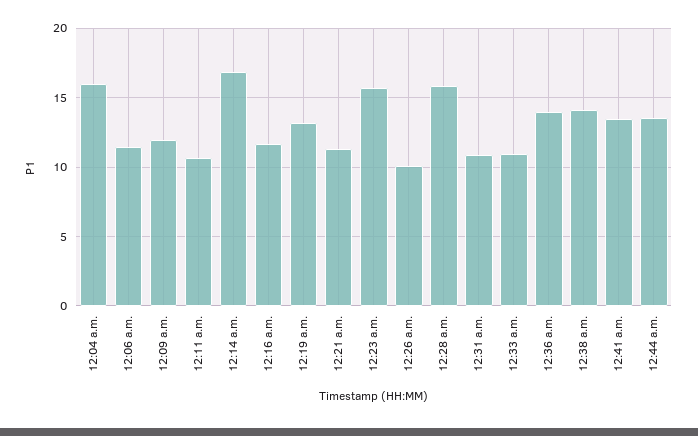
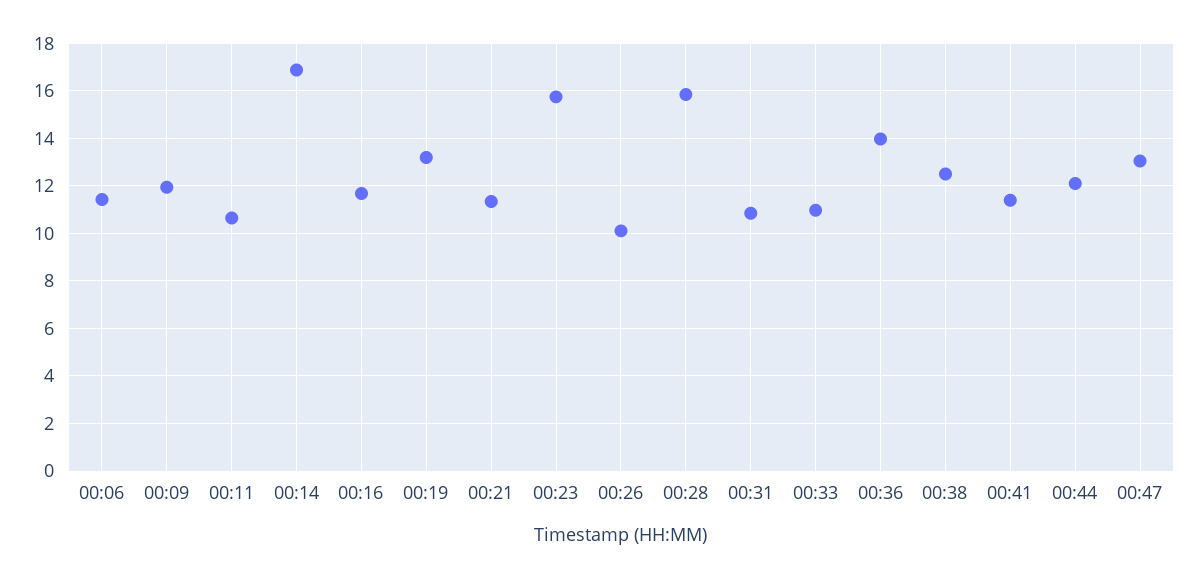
12:04 a.m.: 16 -> none
12:38 a.m.: 14 -> 12.5
12:41 a.m.: 13.5 -> 11.5
12:44 a.m.: 13.5 -> 12
00:47: none -> 13

